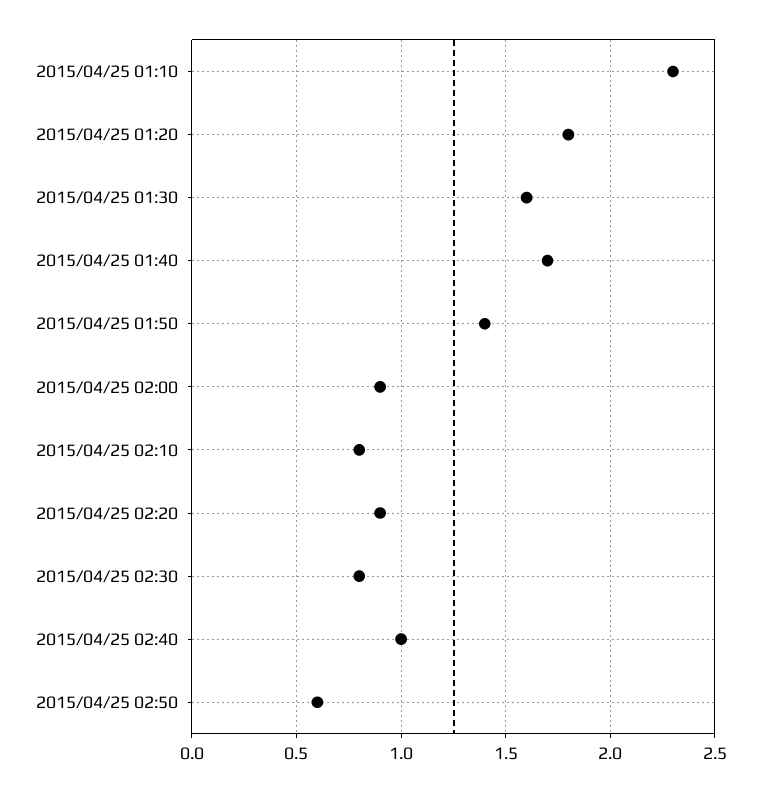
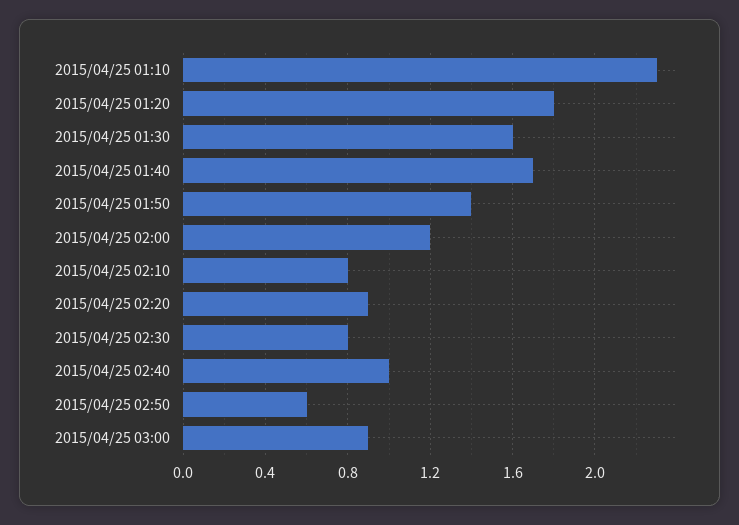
2015/04/25 02:00: 0.9 -> 1.2
2015/04/25 03:00: none -> 0.9

